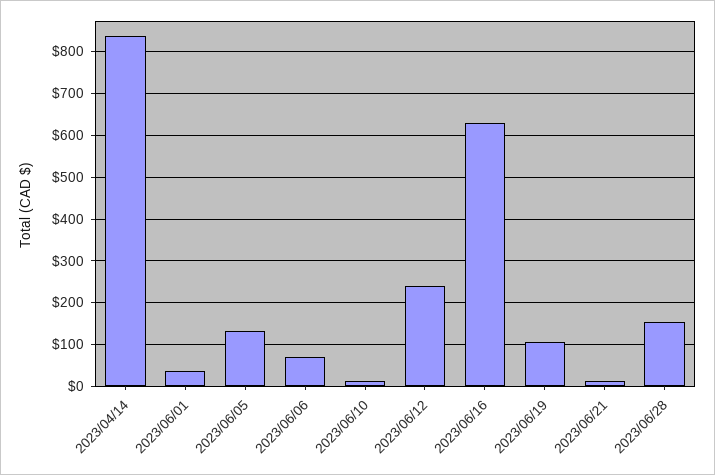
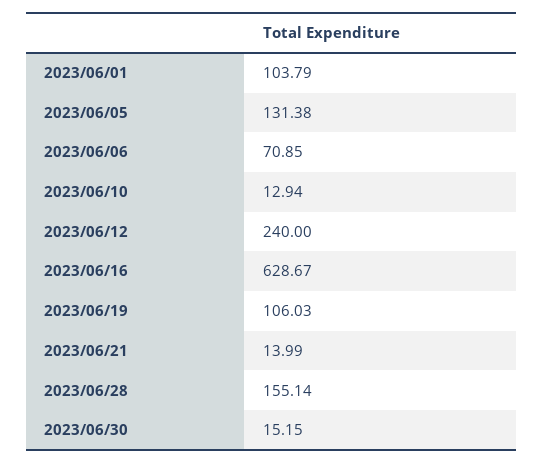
2023/04/14: 840 -> none
2023/06/01: 40 -> 103.79
2023/06/30: none -> 15.15

